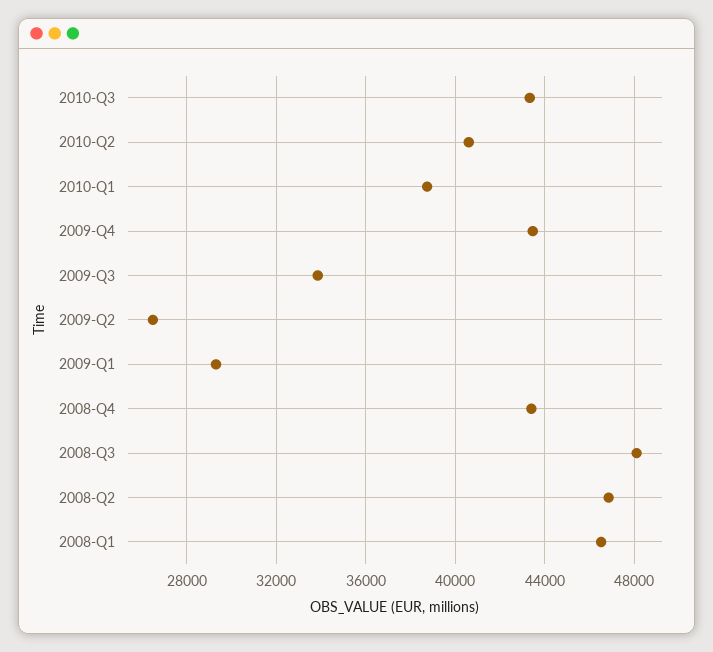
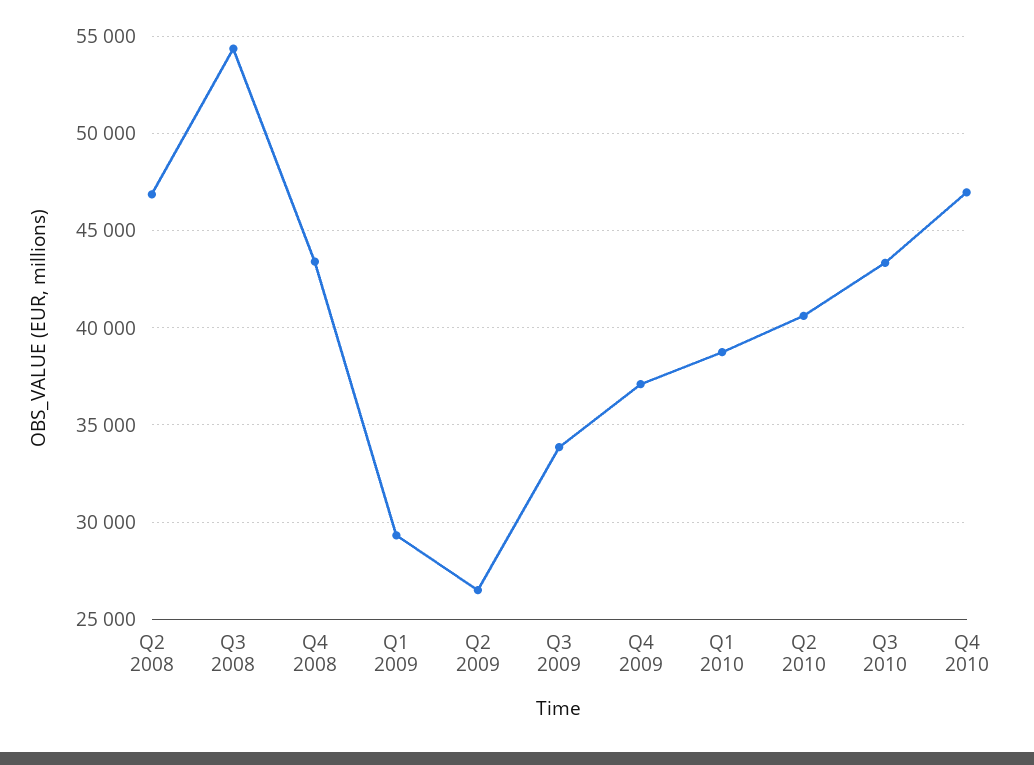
2009-Q4: 43500 -> 37000
2008-Q3: 48000 -> 54500
2008-Q1: 46500 -> none
Q4 2010: none -> 47000

